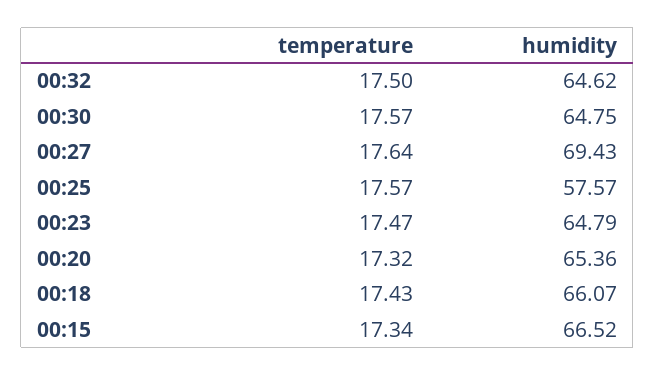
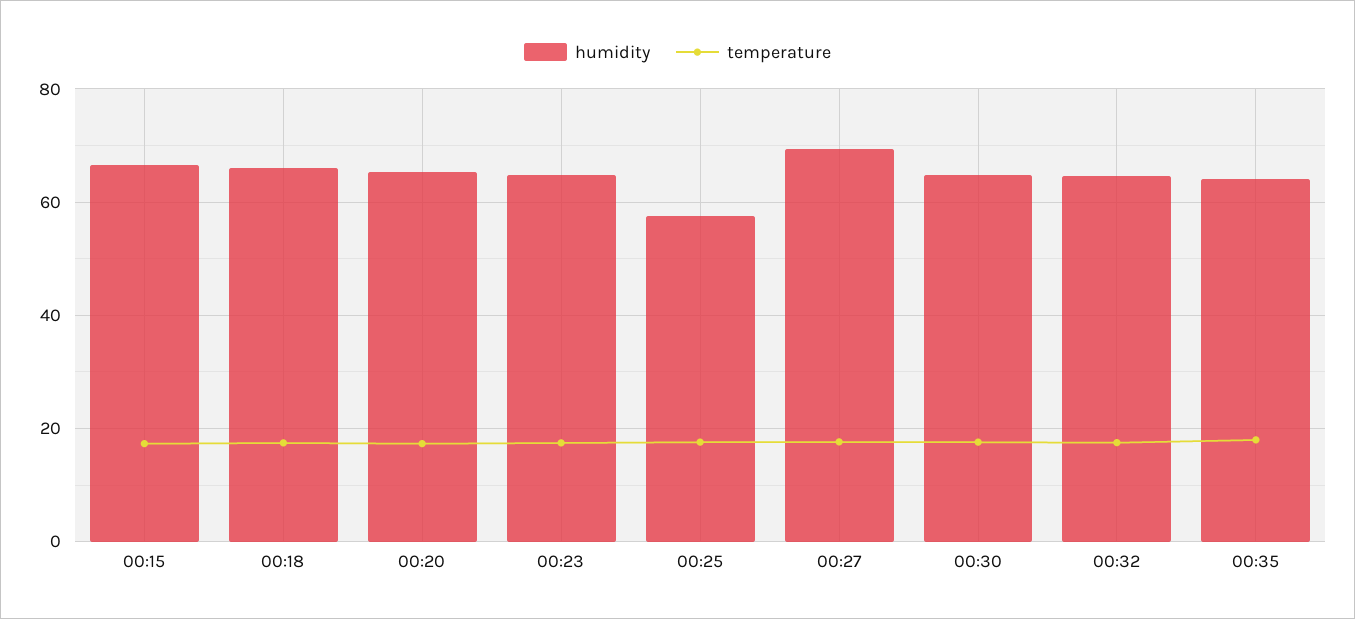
humidity, 00:35: none -> 64
temperature, 00:35: none -> 18

